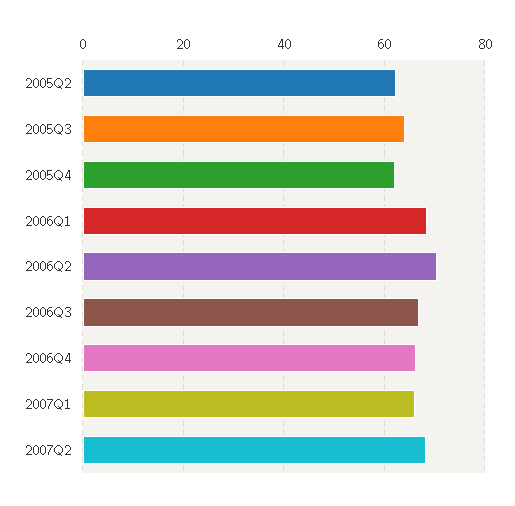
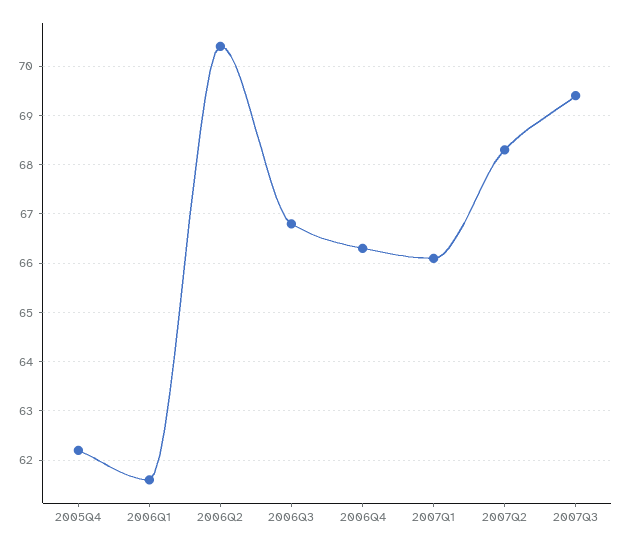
2005Q2: 62 -> none
2005Q3: 64 -> none
2006Q1: 68 -> 61.5
2007Q3: none -> 69.5

